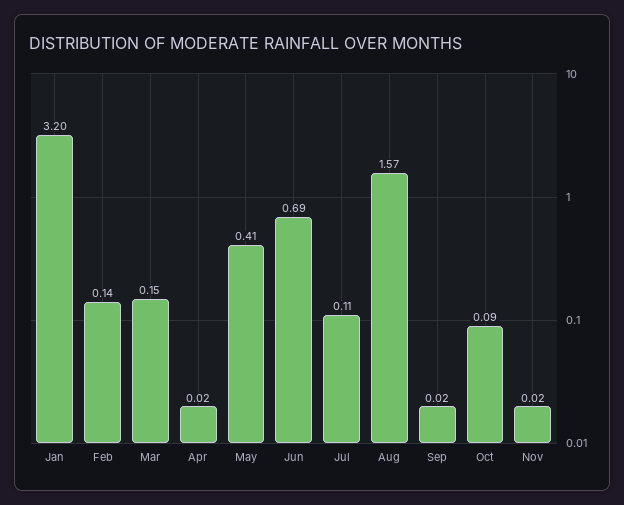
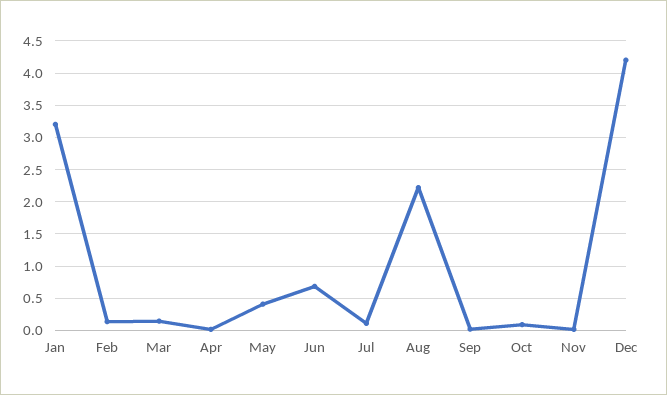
Aug: 1.57 -> 2.2
Dec: none -> 4.2

